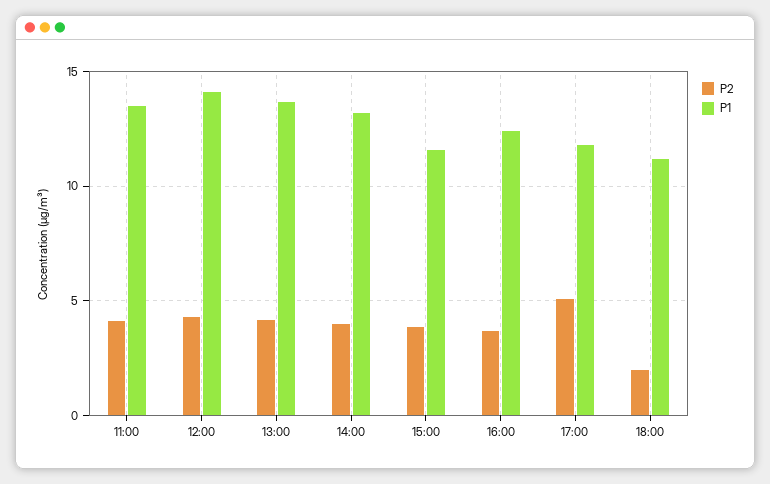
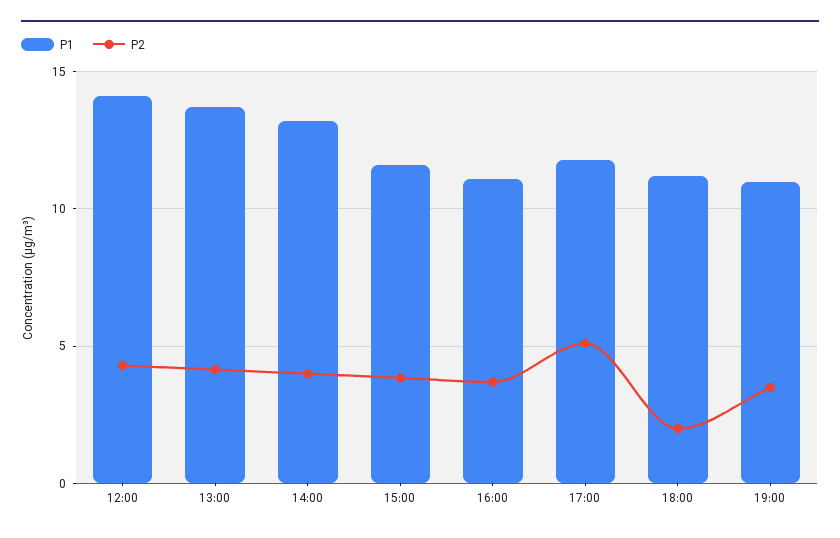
P2, 11:00: 4 -> none
P1, 11:00: 13.5 -> none
P1, 16:00: 12.5 -> 11
P1, 19:00: none -> 11
P2, 19:00: none -> 3.5

